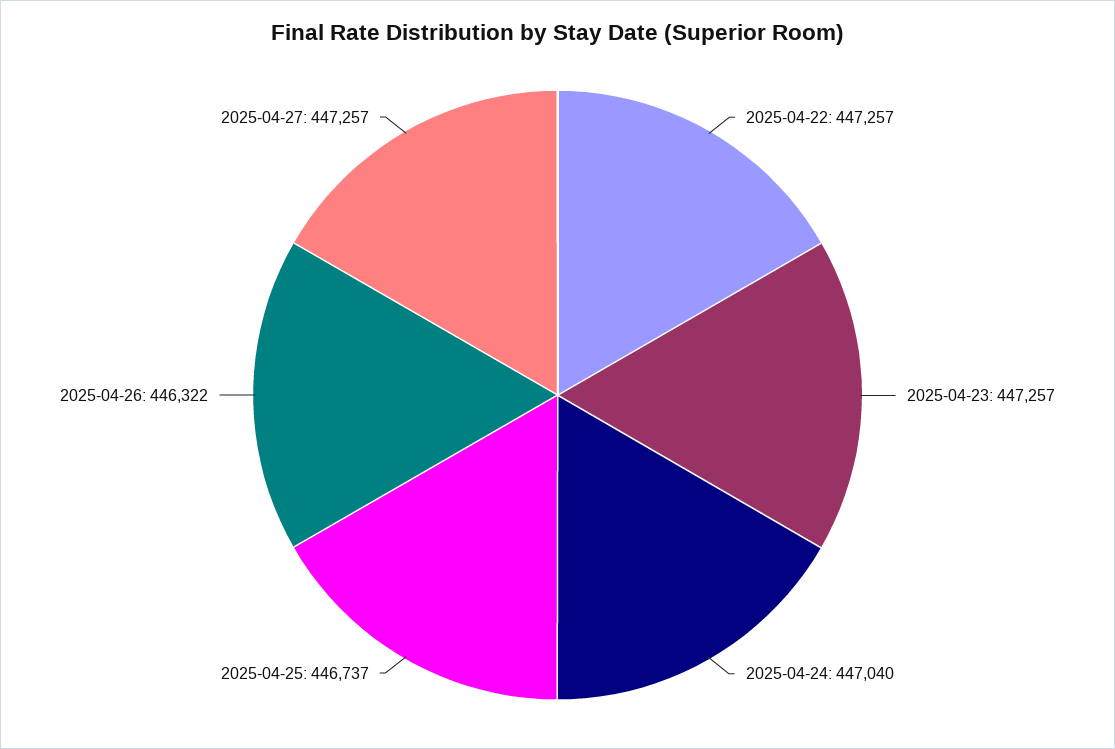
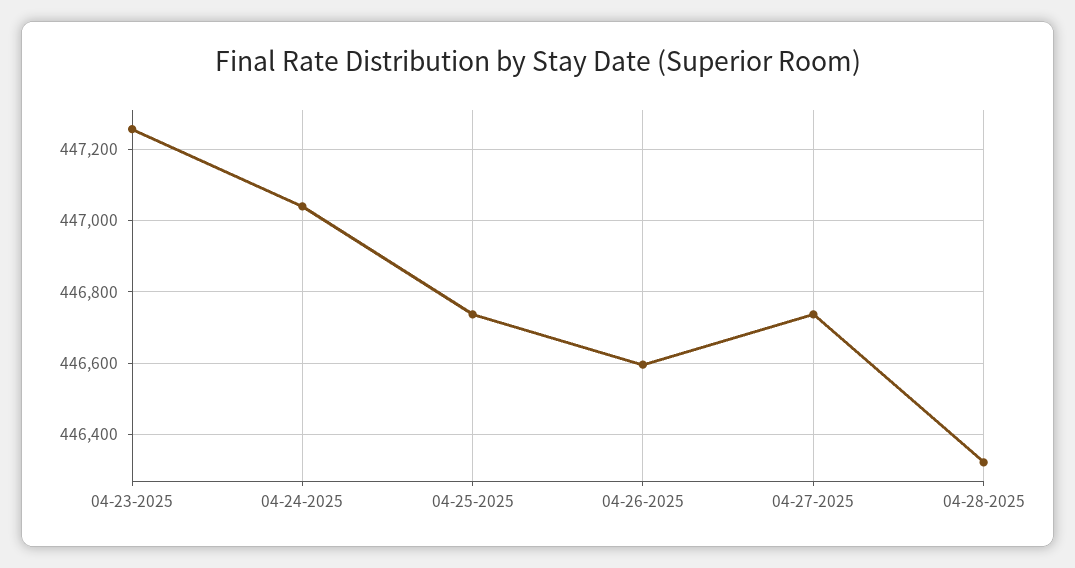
2025-04-22: 447257 -> none
2025-04-26: 446322 -> 446600
2025-04-27: 447257 -> 446740
04-28-2025: none -> 446320

